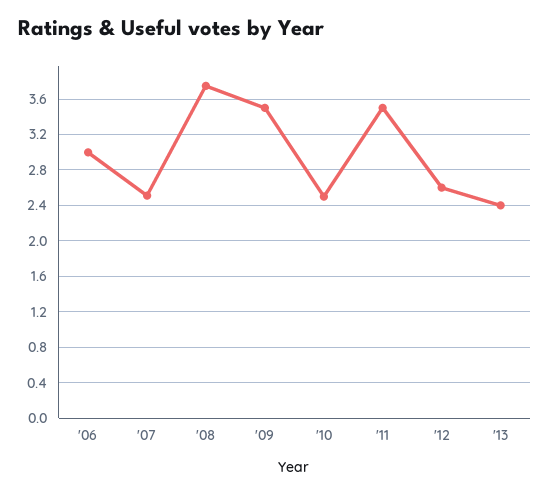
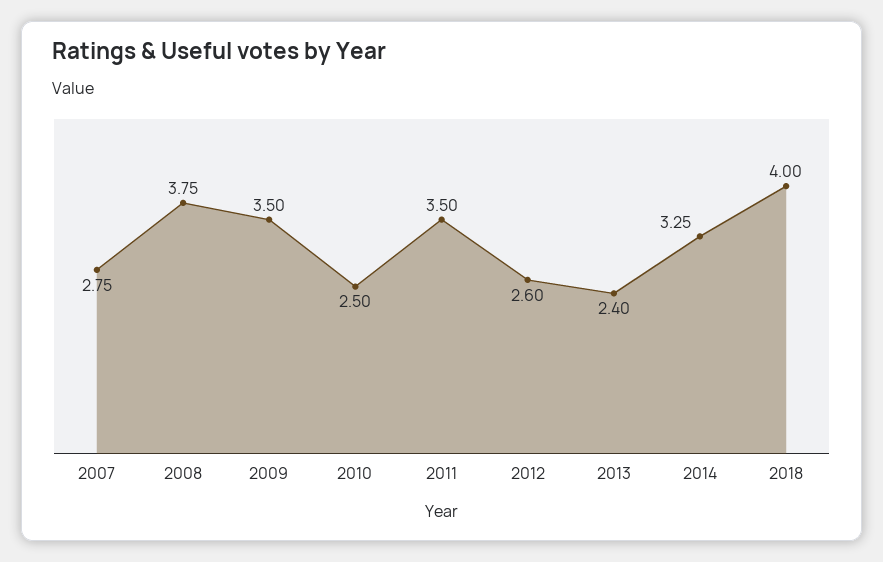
'06: 3 -> none
'07: 2.5 -> 2.75
2014: none -> 3.25
2018: none -> 4

